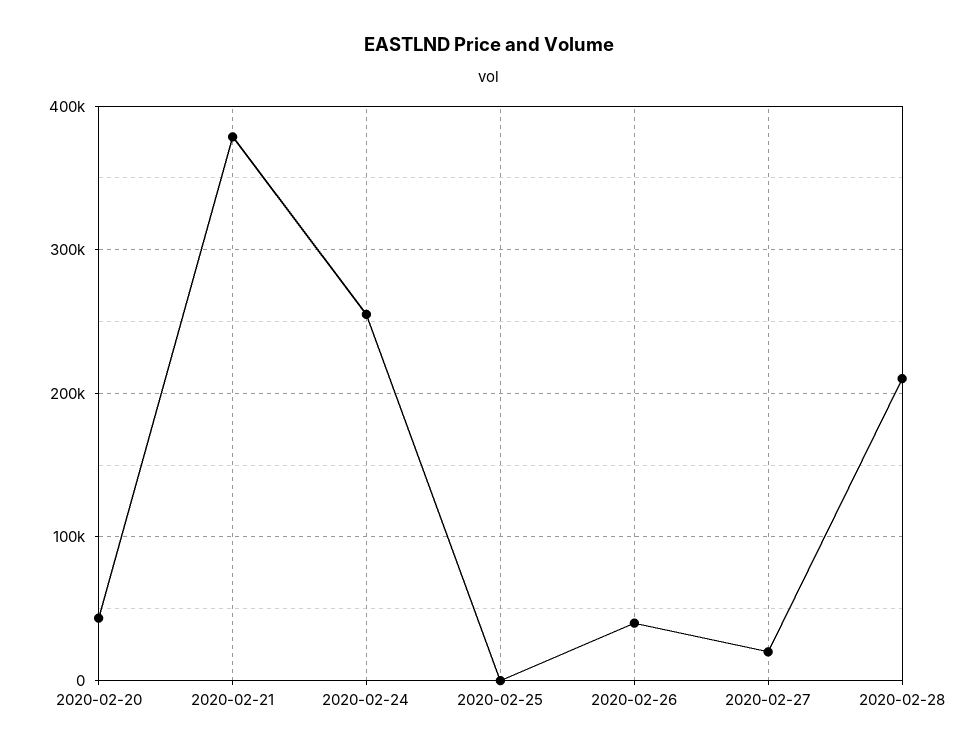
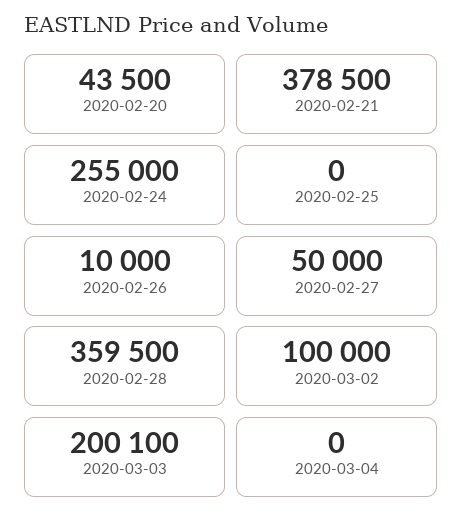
2020-02-26: 40000 -> 10000
2020-02-27: 20000 -> 50000
2020-02-28: 210000 -> 359500
2020-03-02: none -> 100000
2020-03-03: none -> 200100
2020-03-04: none -> 0

